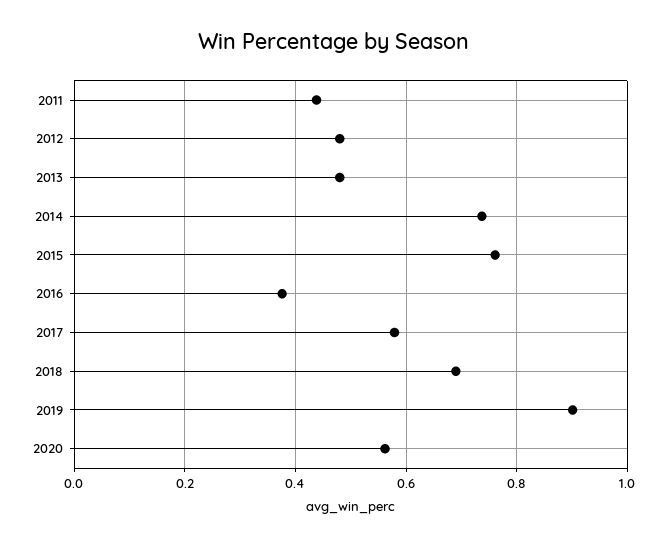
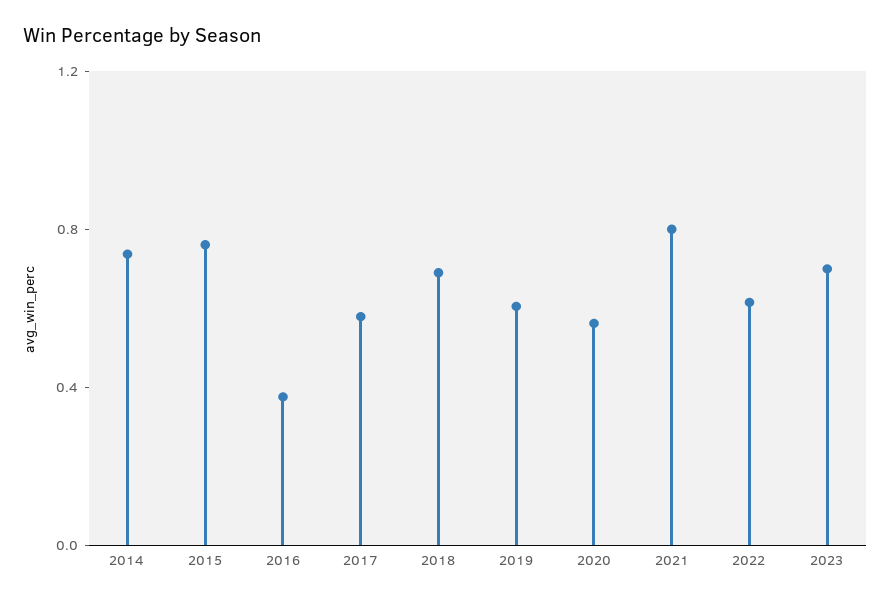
2011: 0.44 -> none
2012: 0.48 -> none
2013: 0.48 -> none
2019: 0.9 -> 0.6
2021: none -> 0.8
2022: none -> 0.6
2023: none -> 0.7

